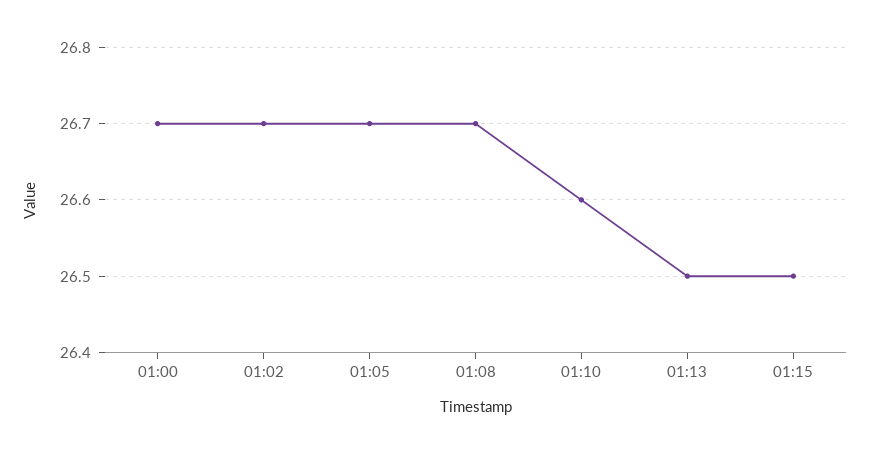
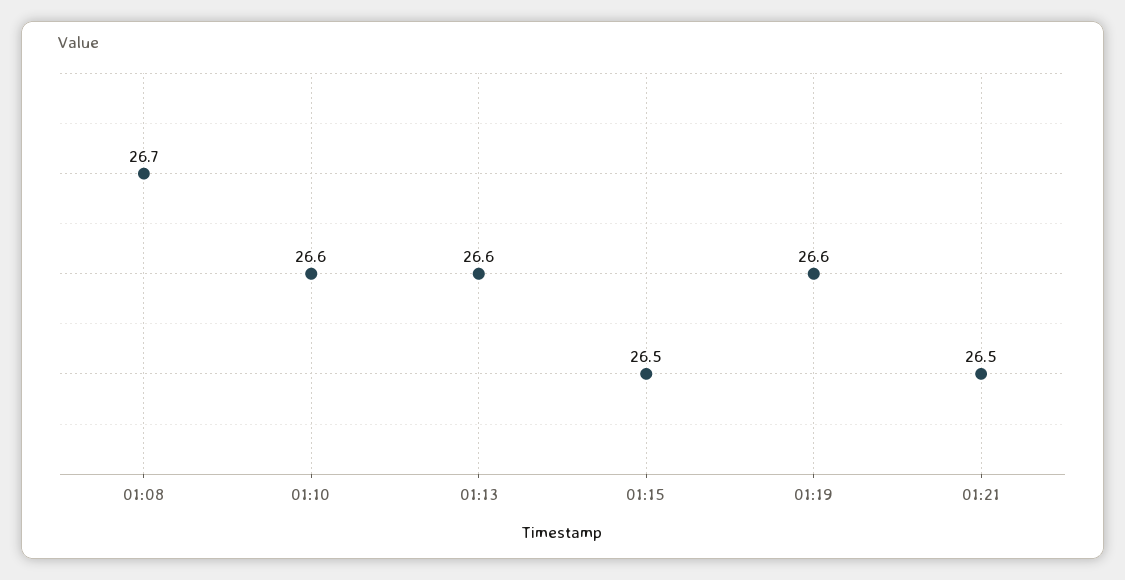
01:00: 26.7 -> none
01:02: 26.7 -> none
01:05: 26.7 -> none
01:13: 26.5 -> 26.6
01:19: none -> 26.6
01:21: none -> 26.5

